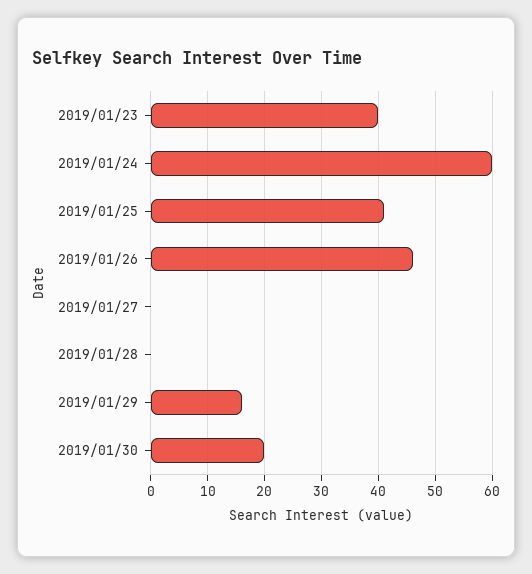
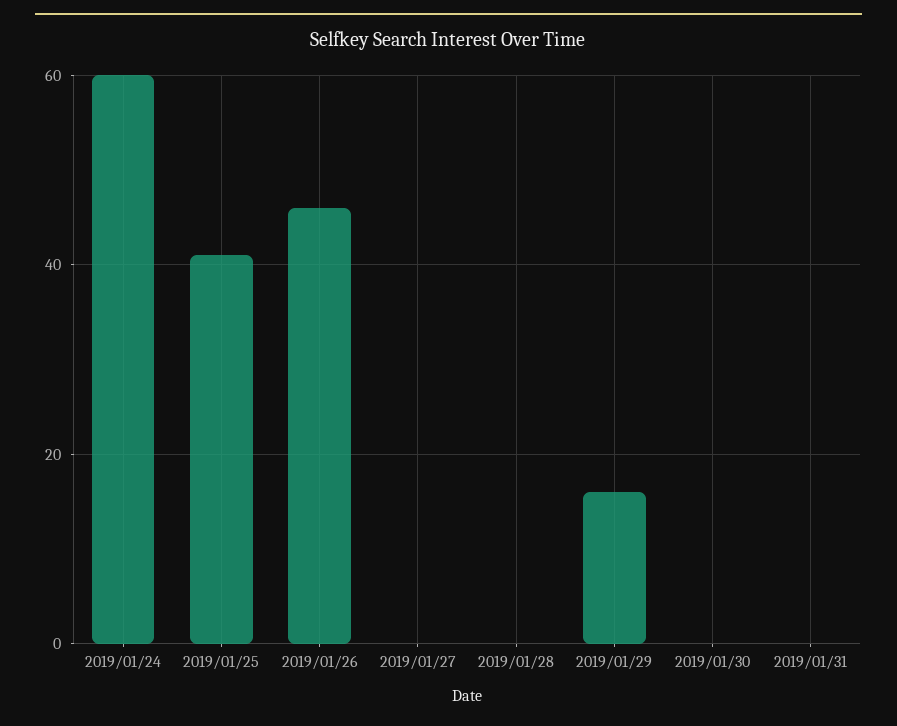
2019/01/23: 40 -> none
2019/01/30: 20 -> 0
2019/01/31: none -> 0

